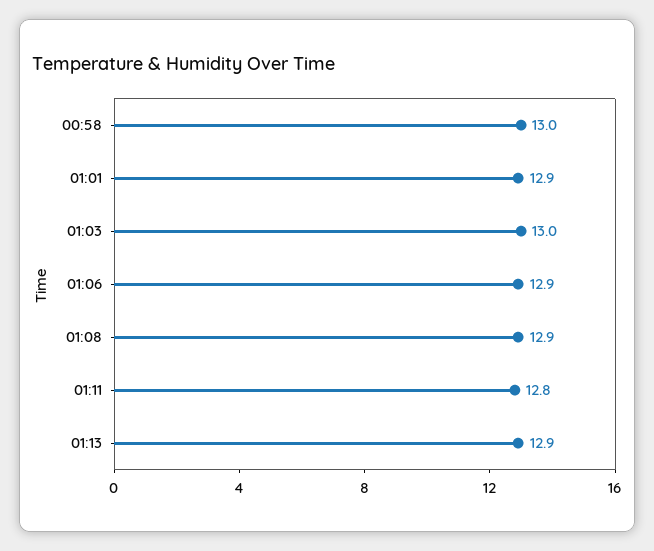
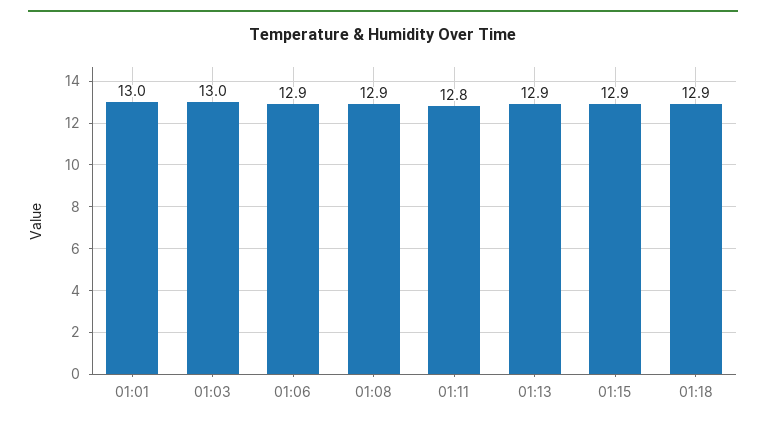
00:58: 13 -> none
01:01: 12.9 -> 13
01:15: none -> 12.9
01:18: none -> 12.9

